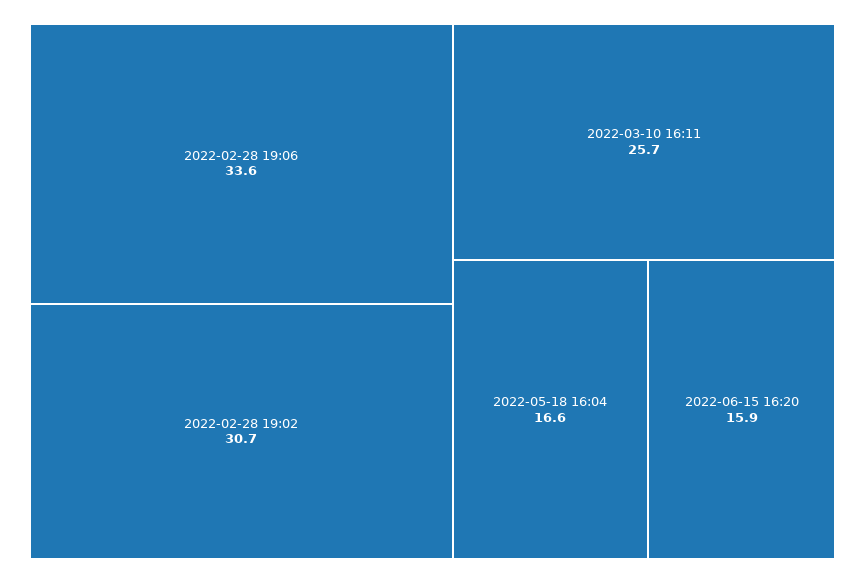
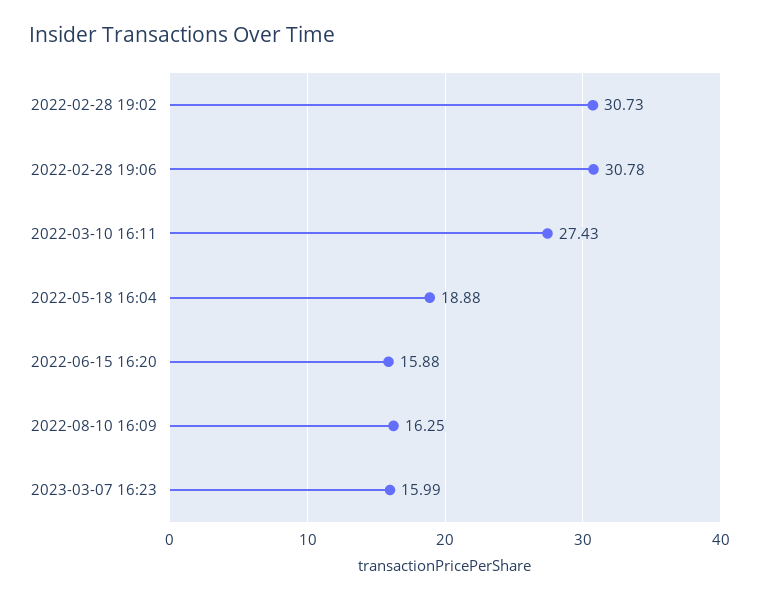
2022-02-28 19:06: 33.6 -> 30.78
2022-03-10 16:11: 25.7 -> 27.43
2022-05-18 16:04: 16.6 -> 18.88
2022-08-10 16:09: none -> 16.25
2023-03-07 16:23: none -> 15.99

